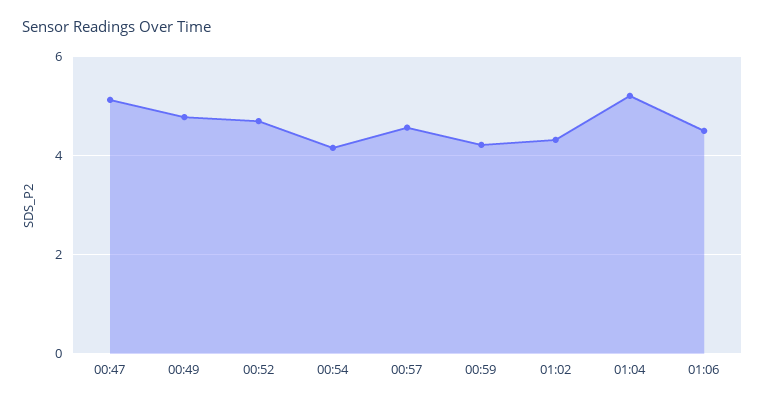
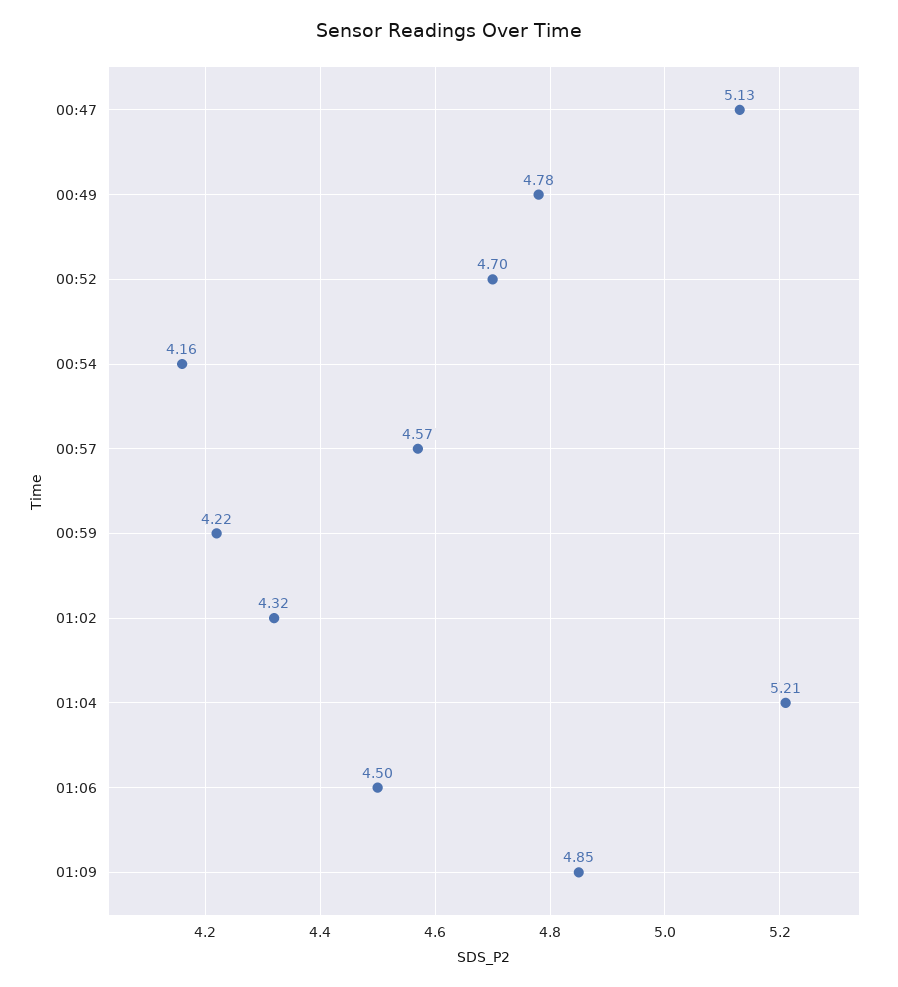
01:09: none -> 4.85

